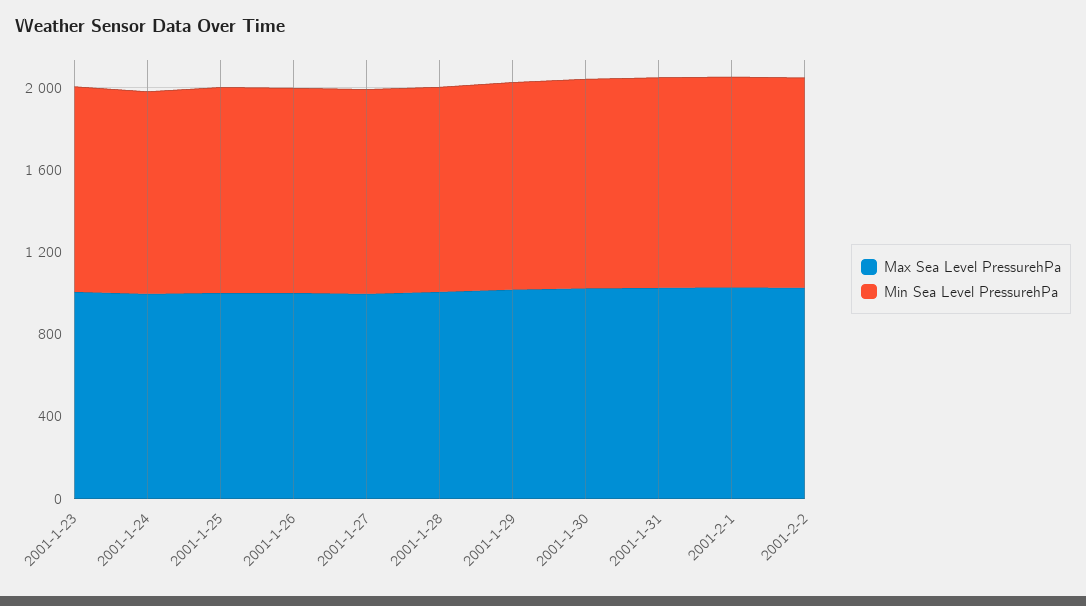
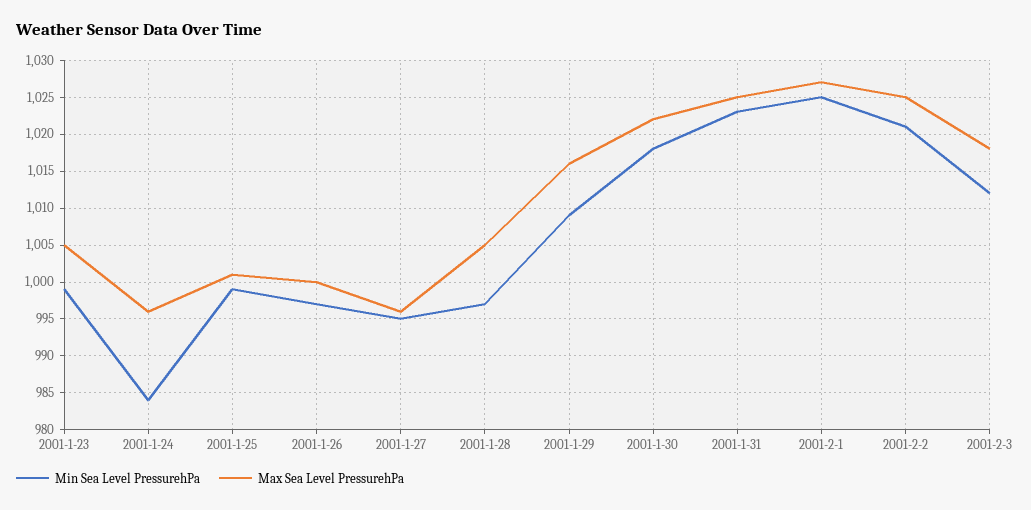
Min Sea Level PressurehPa, 2001-2-3: none -> 1012
Max Sea Level PressurehPa, 2001-2-3: none -> 1018

